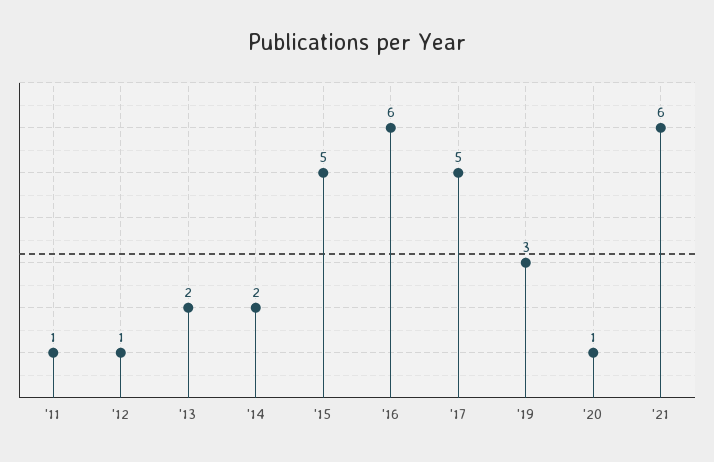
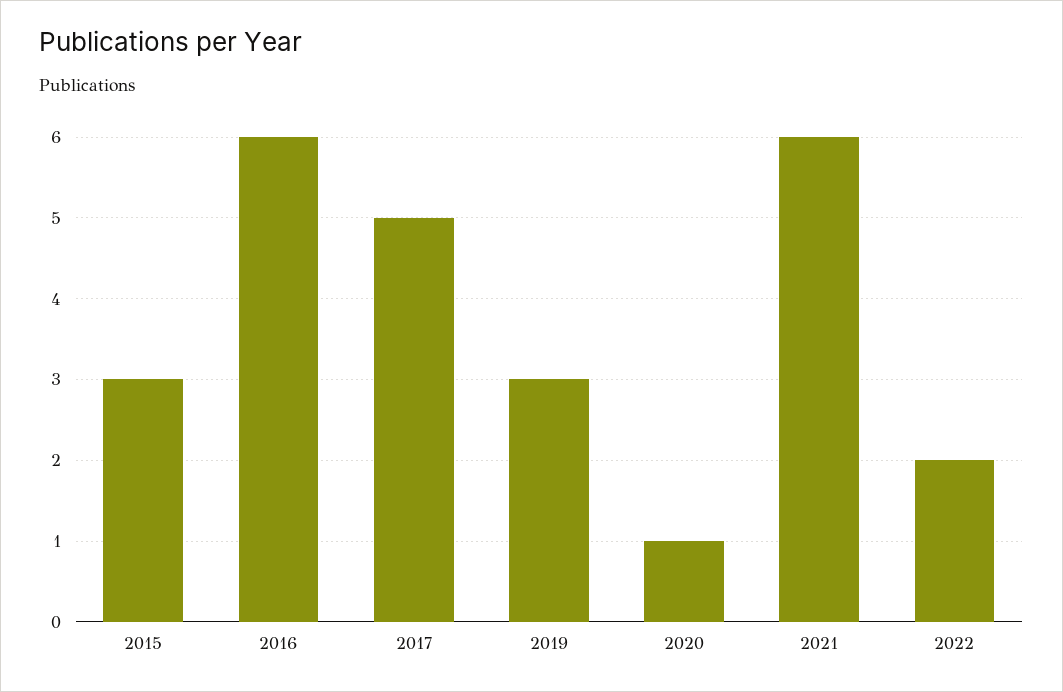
'11: 1 -> none
'12: 1 -> none
'13: 2 -> none
'14: 2 -> none
'15: 5 -> 3
2022: none -> 2

